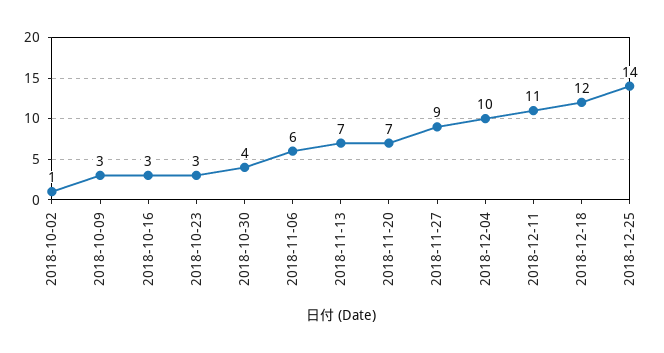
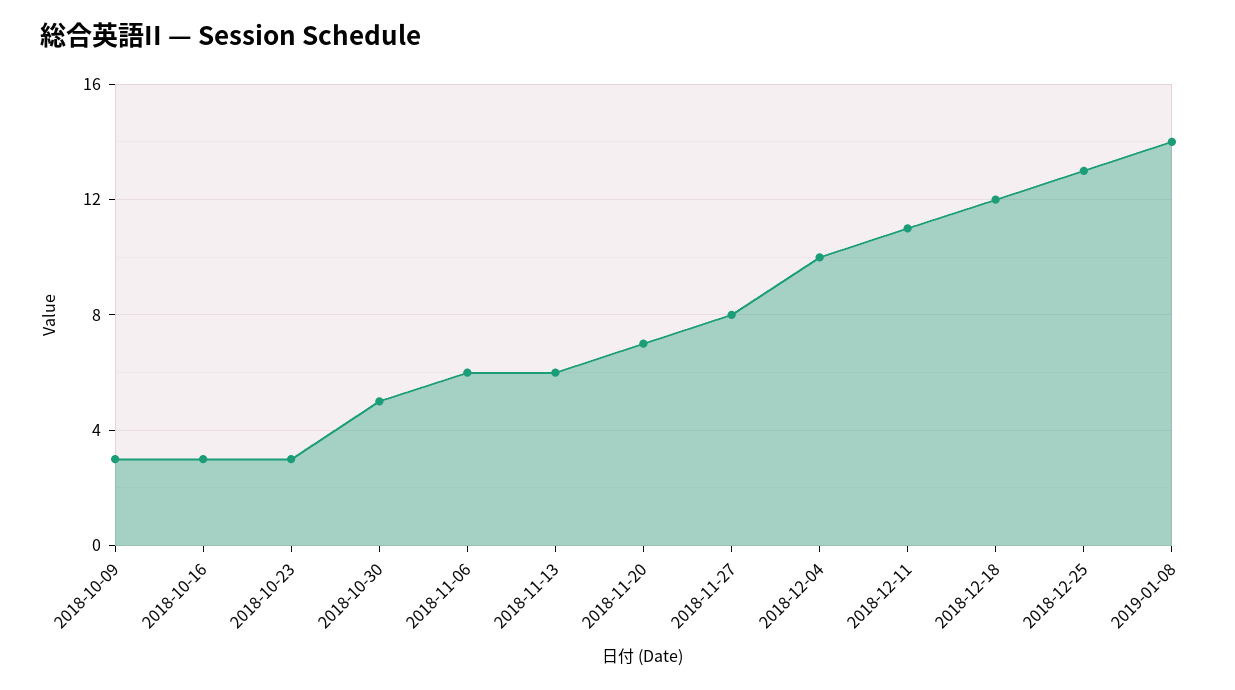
2018-10-02: 1 -> none
2018-10-30: 4 -> 5
2018-11-13: 7 -> 6
2018-11-27: 9 -> 8
2018-12-25: 14 -> 13
2019-01-08: none -> 14

